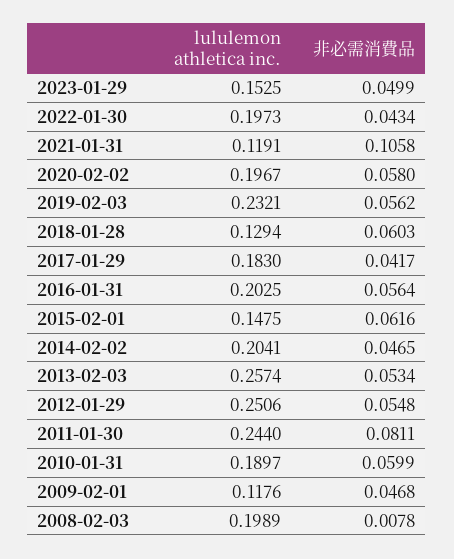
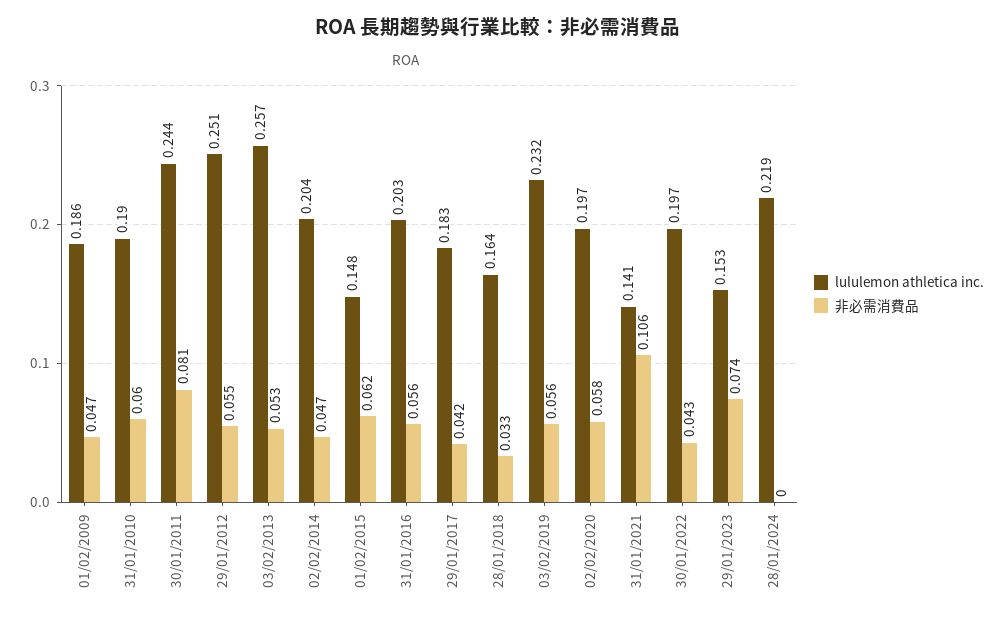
非必需消費品, 2023-01-29: 0.0499 -> 0.074
lululemon athletica inc., 2021-01-31: 0.1191 -> 0.141
lululemon athletica inc., 2018-01-28: 0.1294 -> 0.164
非必需消費品, 2018-01-28: 0.0603 -> 0.033
lululemon athletica inc., 2009-02-01: 0.1176 -> 0.186
lululemon athletica inc., 2008-02-03: 0.1989 -> none
非必需消費品, 2008-02-03: 0.0078 -> none
lululemon athletica inc., 28/01/2024: none -> 0.219
非必需消費品, 28/01/2024: none -> 0

